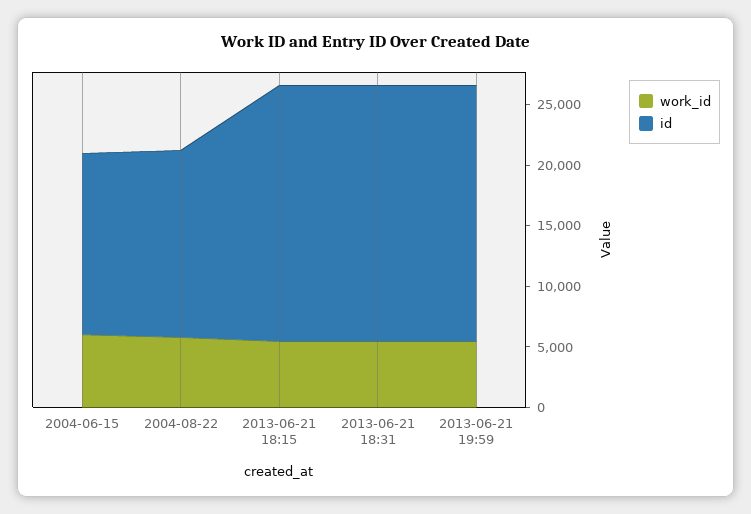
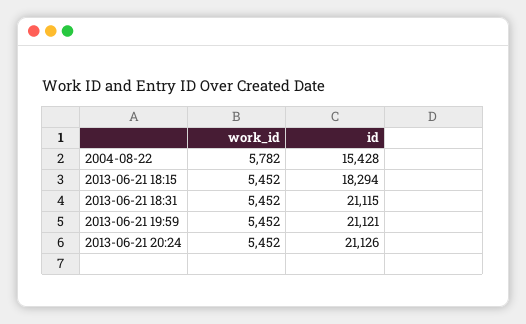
work_id, 2004-06-15: 6000 -> none
id, 2004-06-15: 15000 -> none
id, 2013-06-21 18:15: 21000 -> 18294
work_id, 2013-06-21 20:24: none -> 5452
id, 2013-06-21 20:24: none -> 21126

